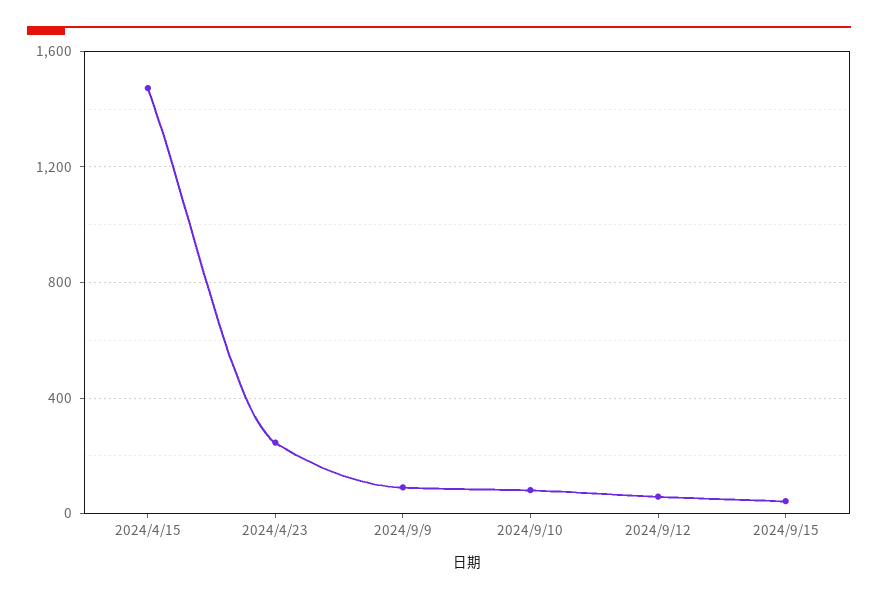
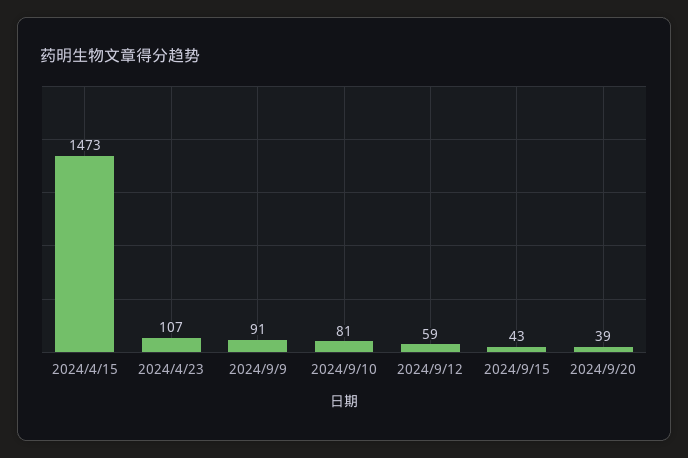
2024/4/23: 250 -> 107
2024/9/20: none -> 39

